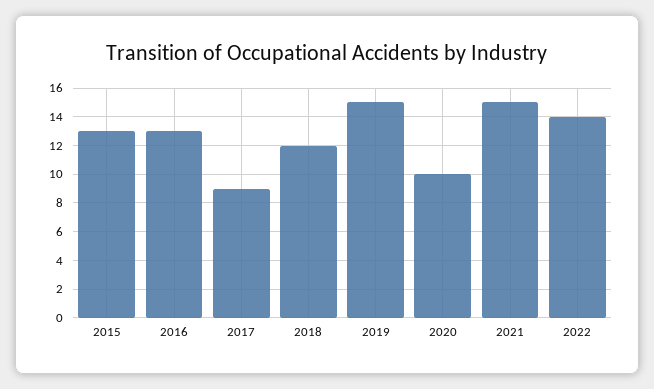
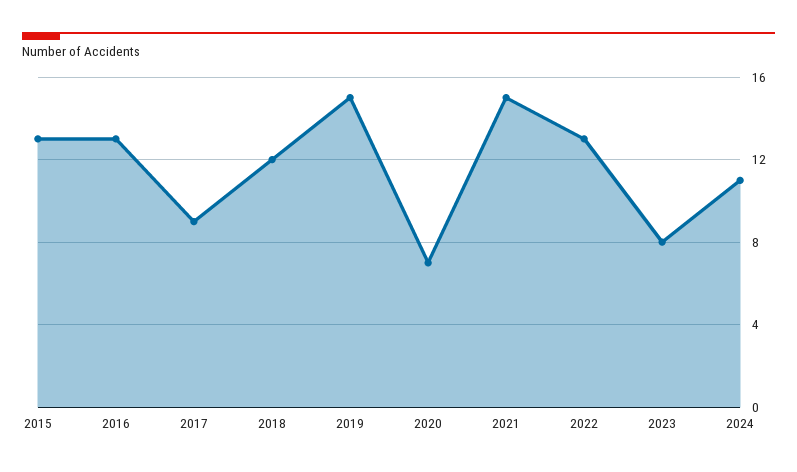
2020: 10 -> 7
2022: 14 -> 13
2023: none -> 8
2024: none -> 11

